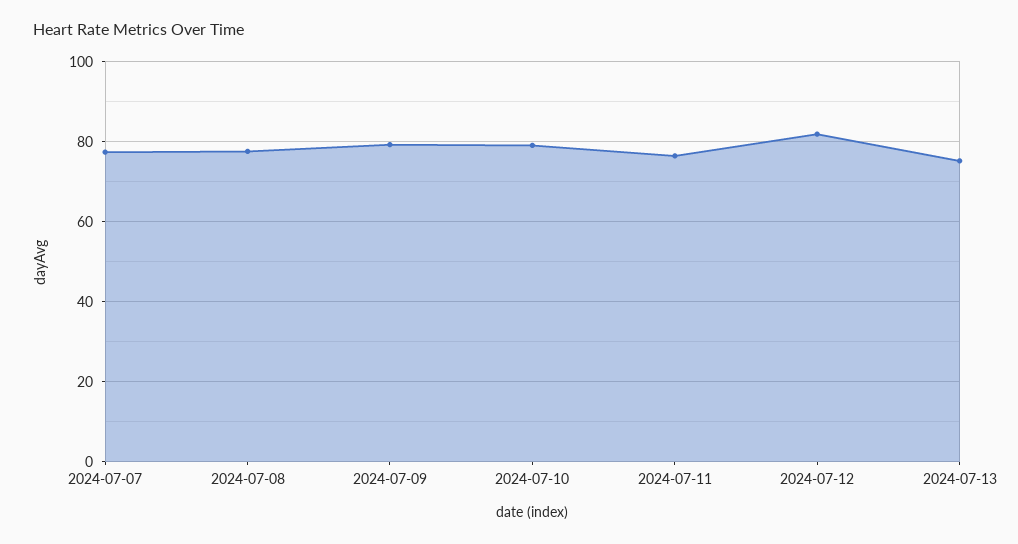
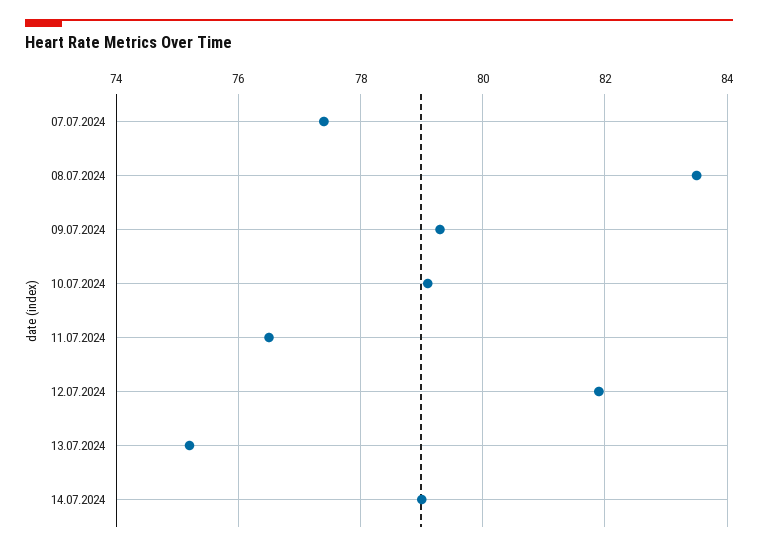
2024-07-08: 78 -> 83.5
14.07.2024: none -> 79

